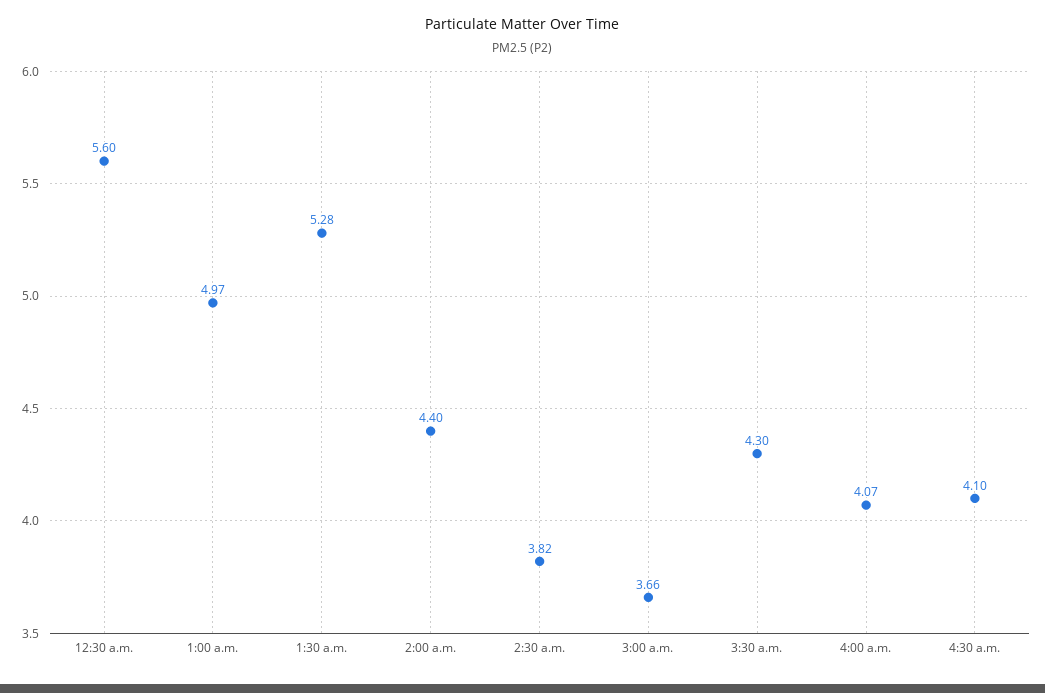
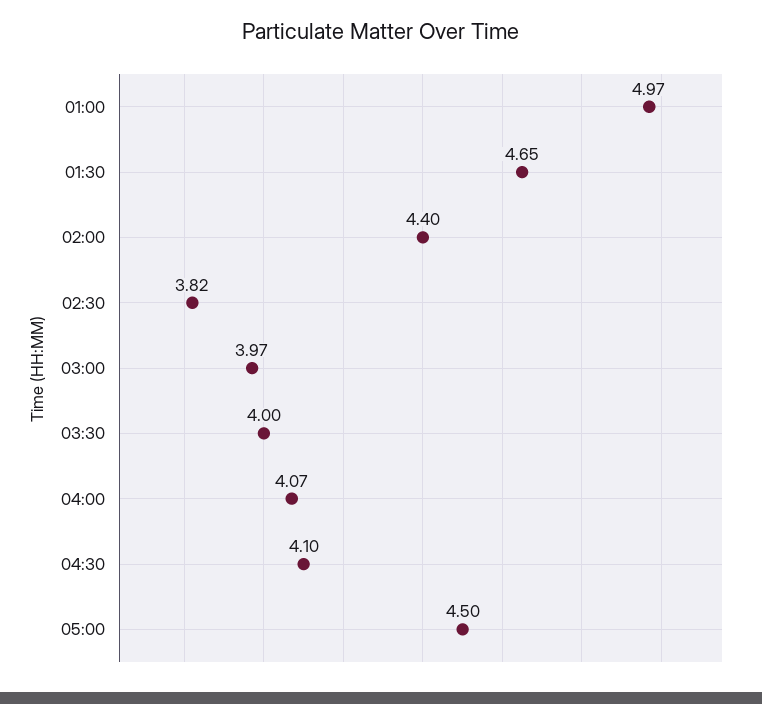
12:30 a.m.: 5.6 -> none
1:30 a.m.: 5.28 -> 4.65
3:00 a.m.: 3.66 -> 3.97
3:30 a.m.: 4.3 -> 4
05:00: none -> 4.5

